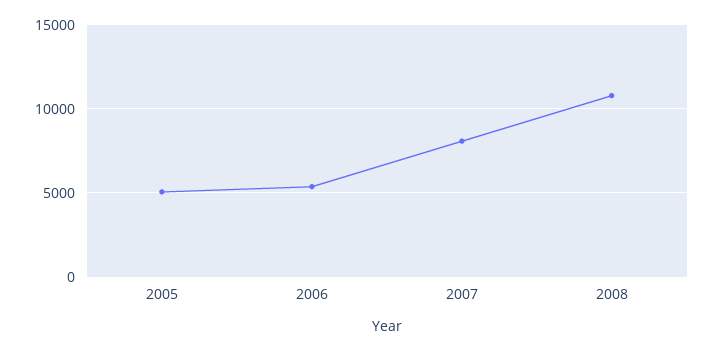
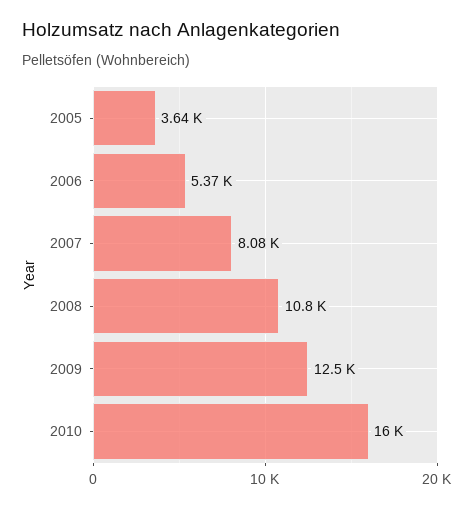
2005: 5000 -> 3640
2009: none -> 12500
2010: none -> 16000

